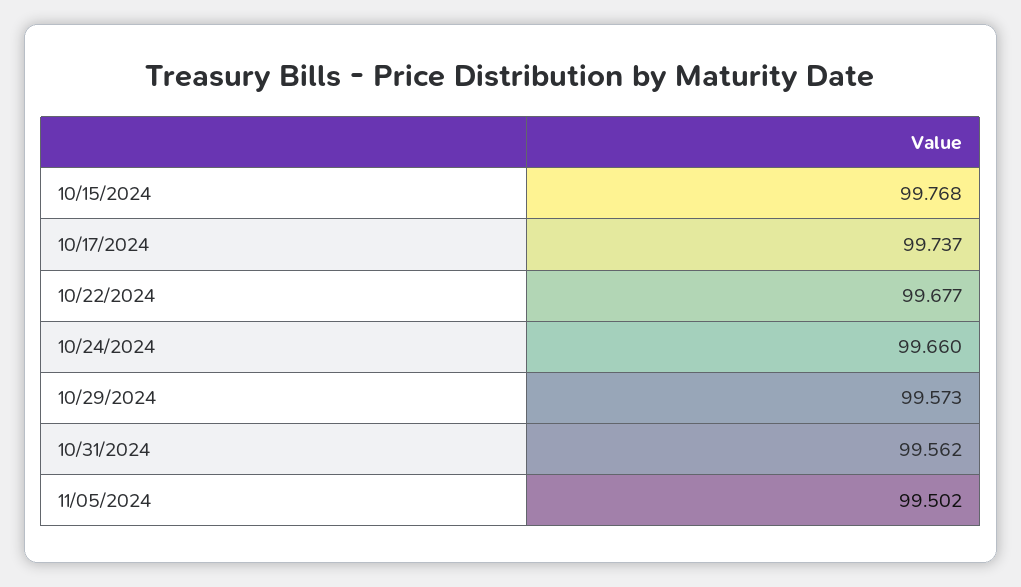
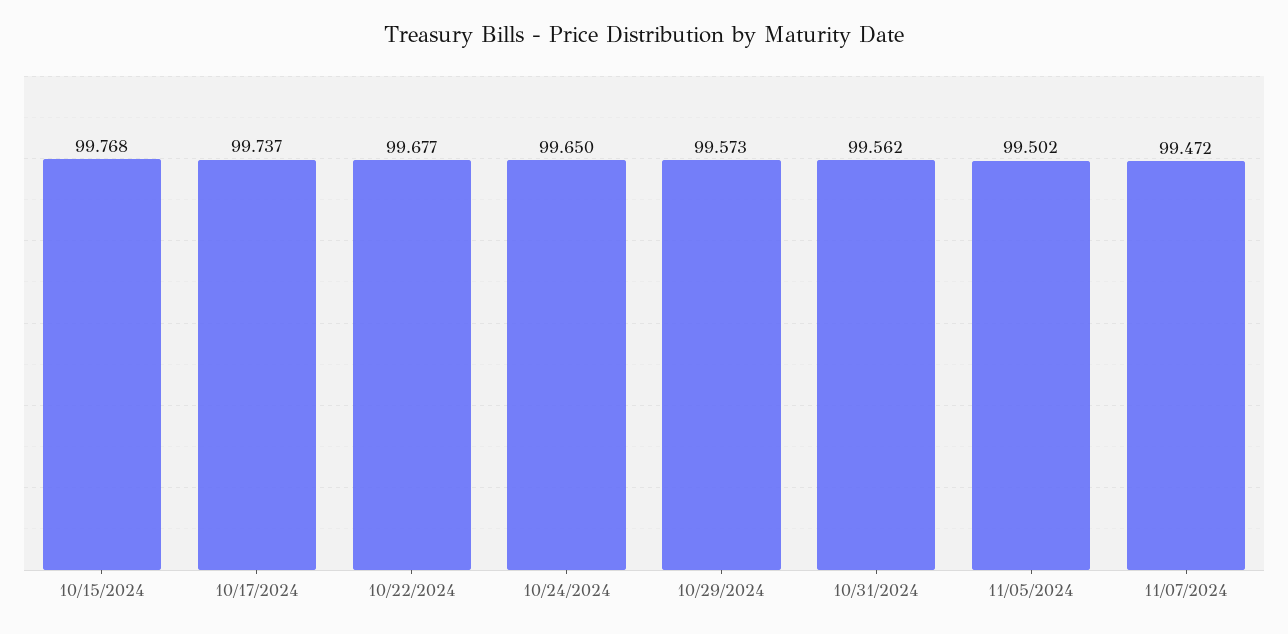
10/24/2024: 99.66 -> 99.65
11/07/2024: none -> 99.472

